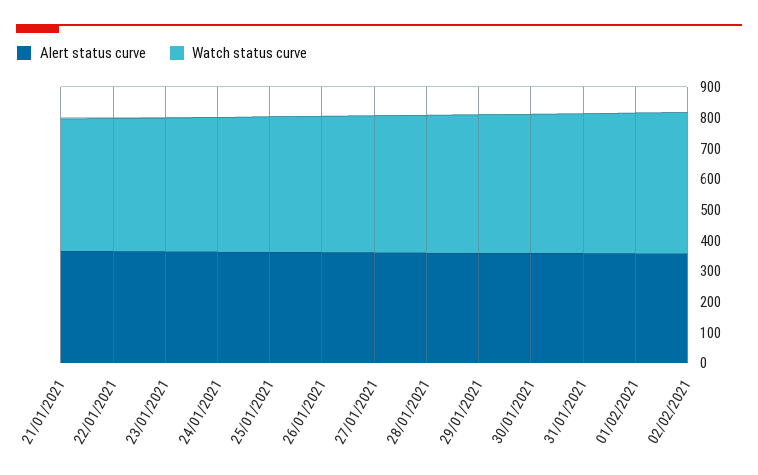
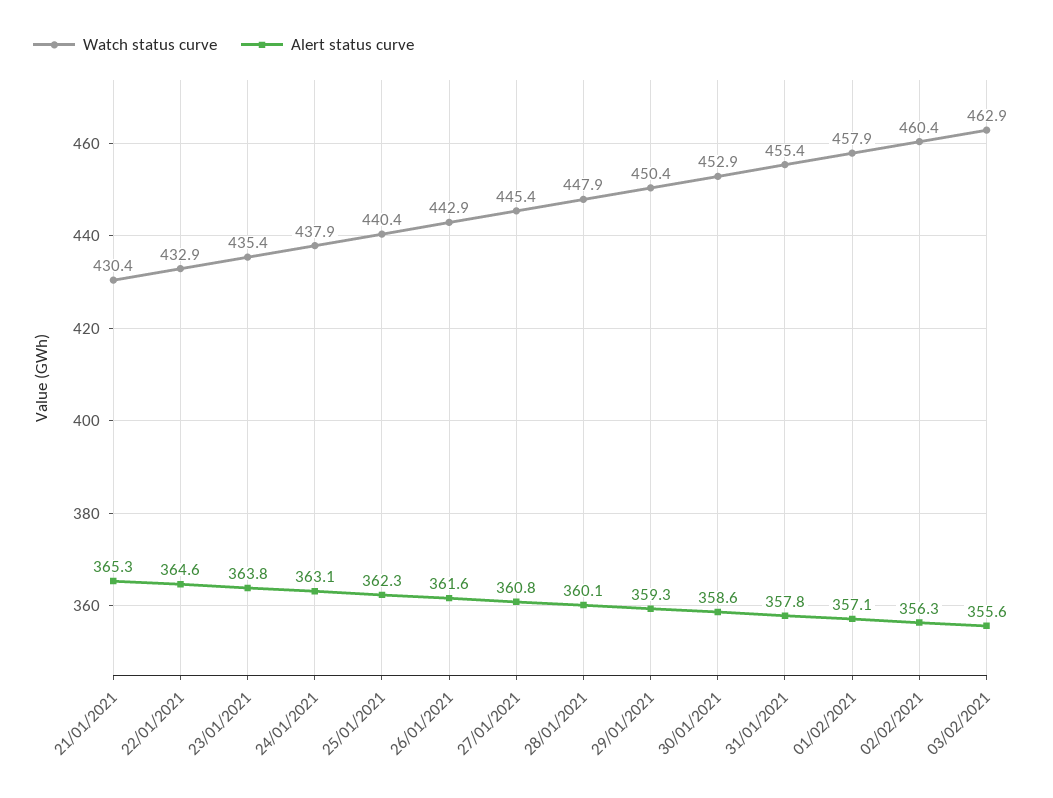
Watch status curve, 03/02/2021: none -> 462.9
Alert status curve, 03/02/2021: none -> 355.6

